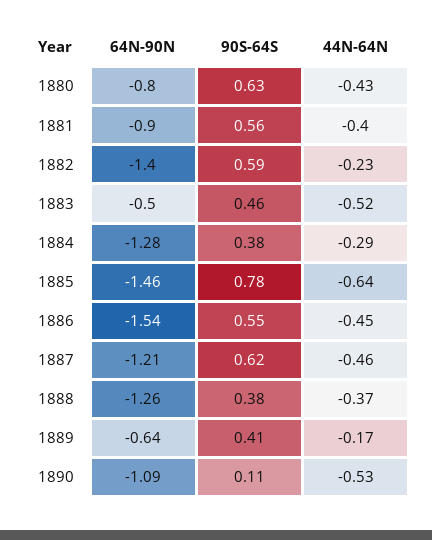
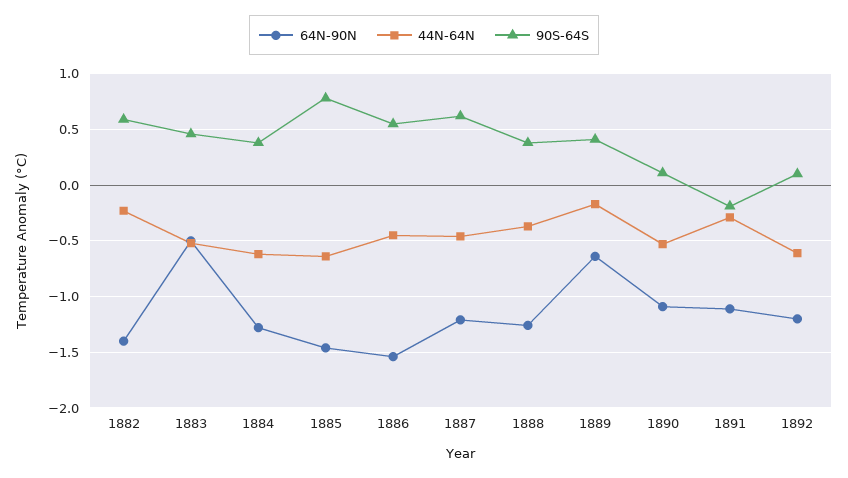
64N-90N, 1880: -0.8 -> none
90S-64S, 1880: 0.63 -> none
44N-64N, 1880: -0.43 -> none
64N-90N, 1881: -0.9 -> none
90S-64S, 1881: 0.56 -> none
44N-64N, 1881: -0.4 -> none
44N-64N, 1884: -0.29 -> -0.6
64N-90N, 1891: none -> -1.1
44N-64N, 1891: none -> -0.3
90S-64S, 1891: none -> -0.2
64N-90N, 1892: none -> -1.2
44N-64N, 1892: none -> -0.6
90S-64S, 1892: none -> 0.1

